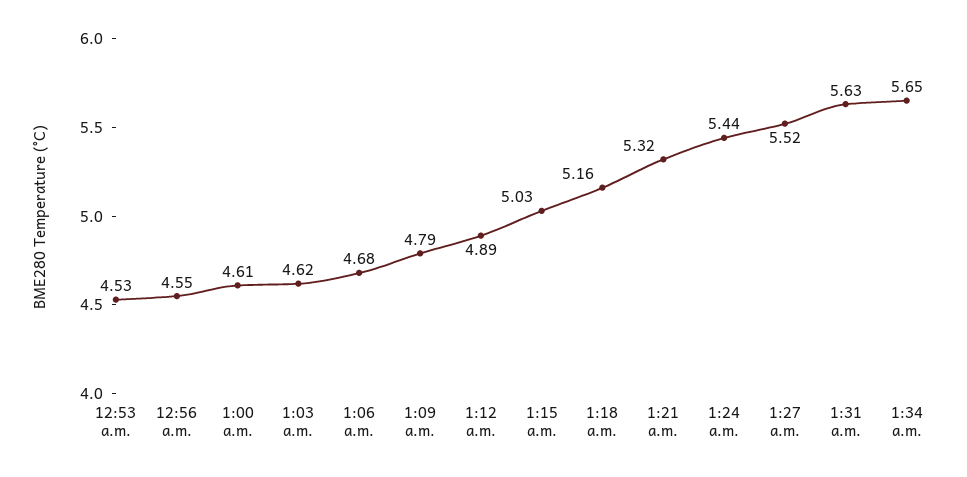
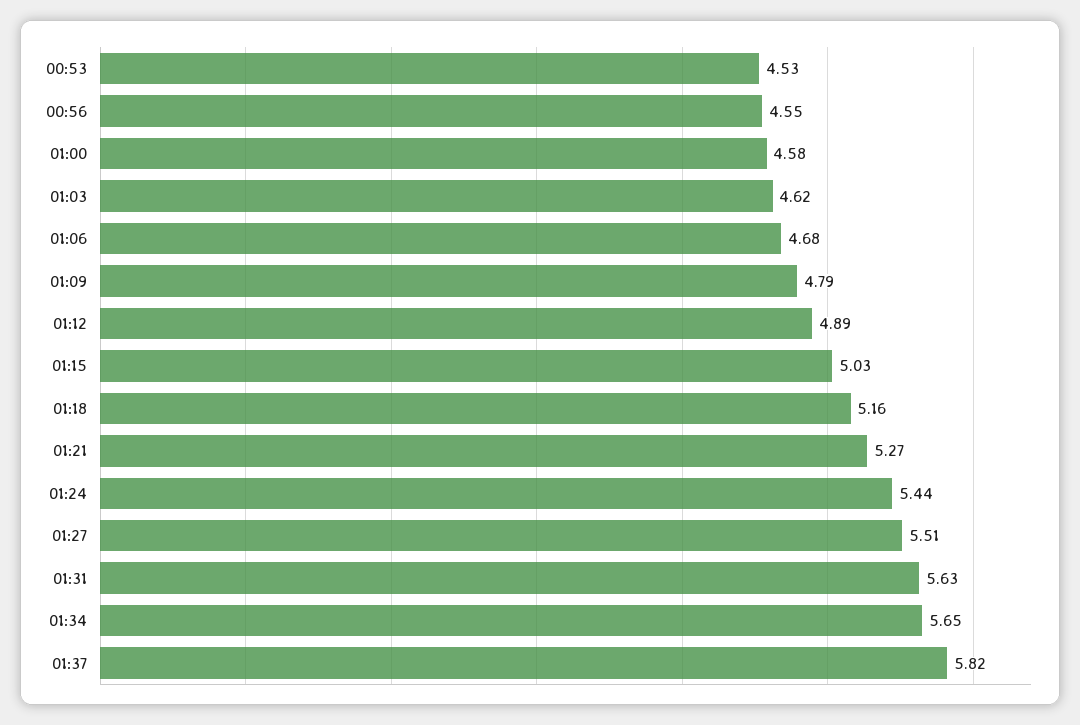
1:00 a.m.: 4.61 -> 4.58
1:21 a.m.: 5.32 -> 5.27
1:27 a.m.: 5.52 -> 5.51
01:37: none -> 5.82

